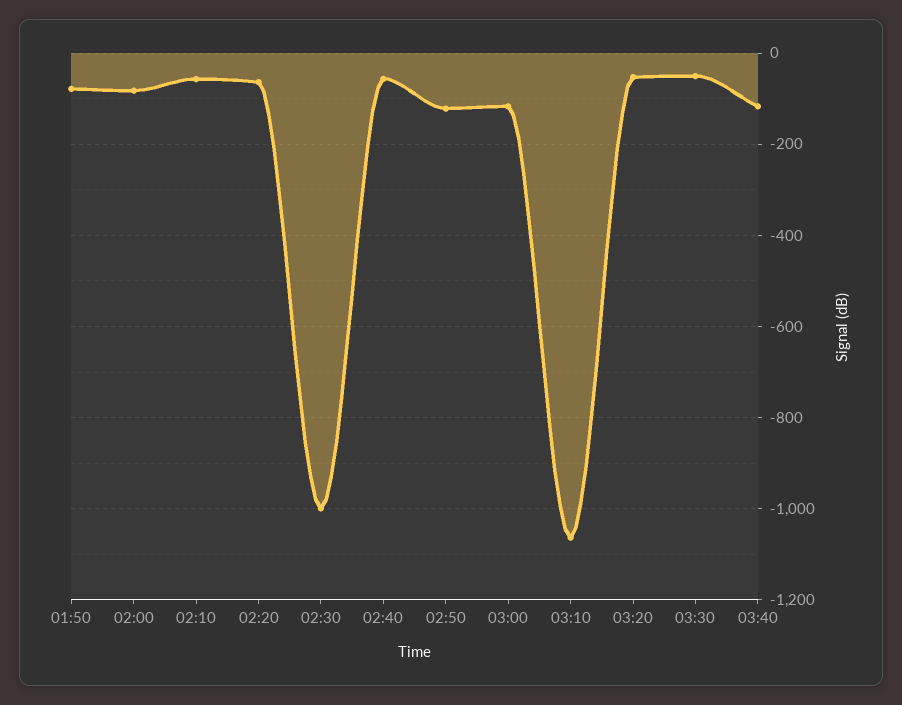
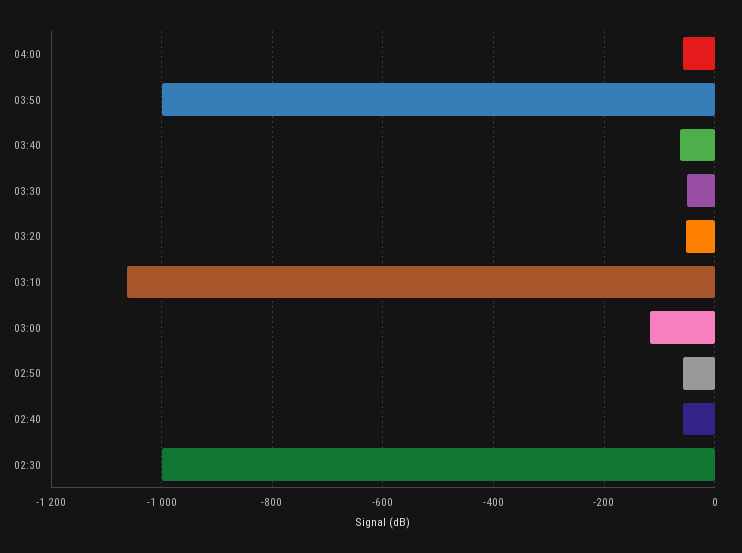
01:50: -80 -> none
02:00: -80 -> none
02:10: -60 -> none
02:20: -60 -> none
02:50: -120 -> -60
03:40: -120 -> -60
04:00: none -> -60
03:50: none -> -1000

